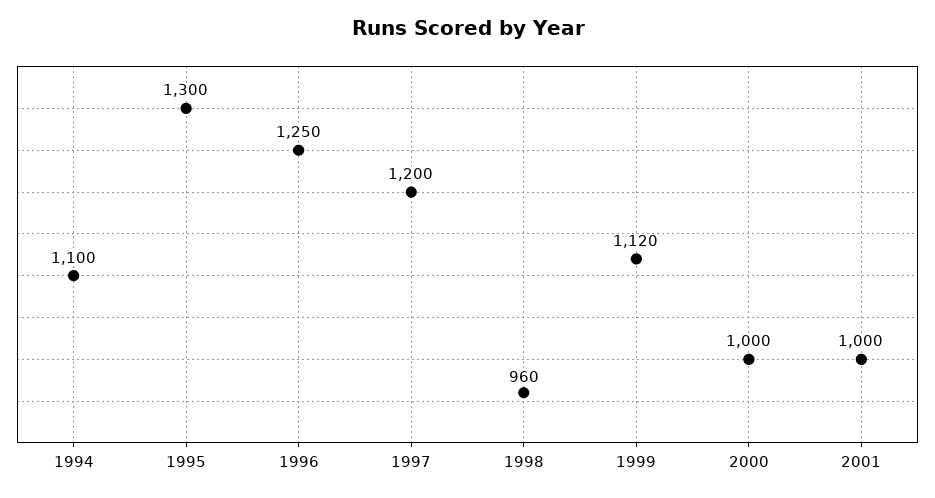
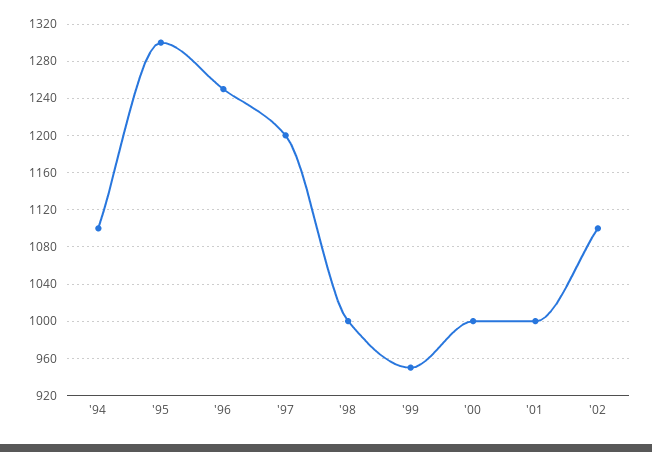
1998: 960 -> 1000
1999: 1120 -> 950
'02: none -> 1100

